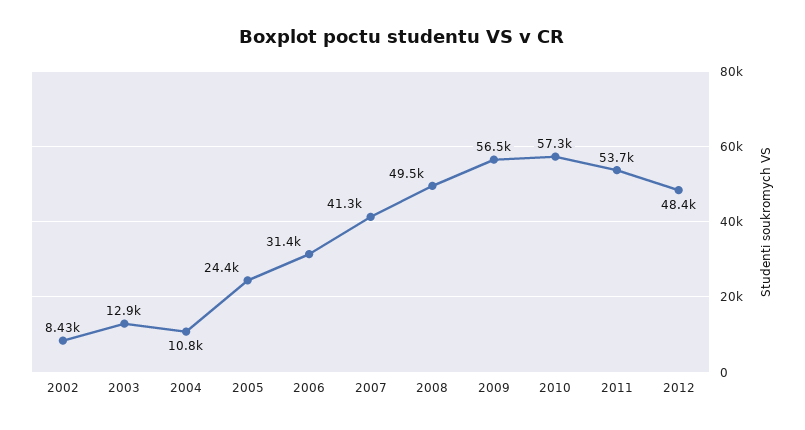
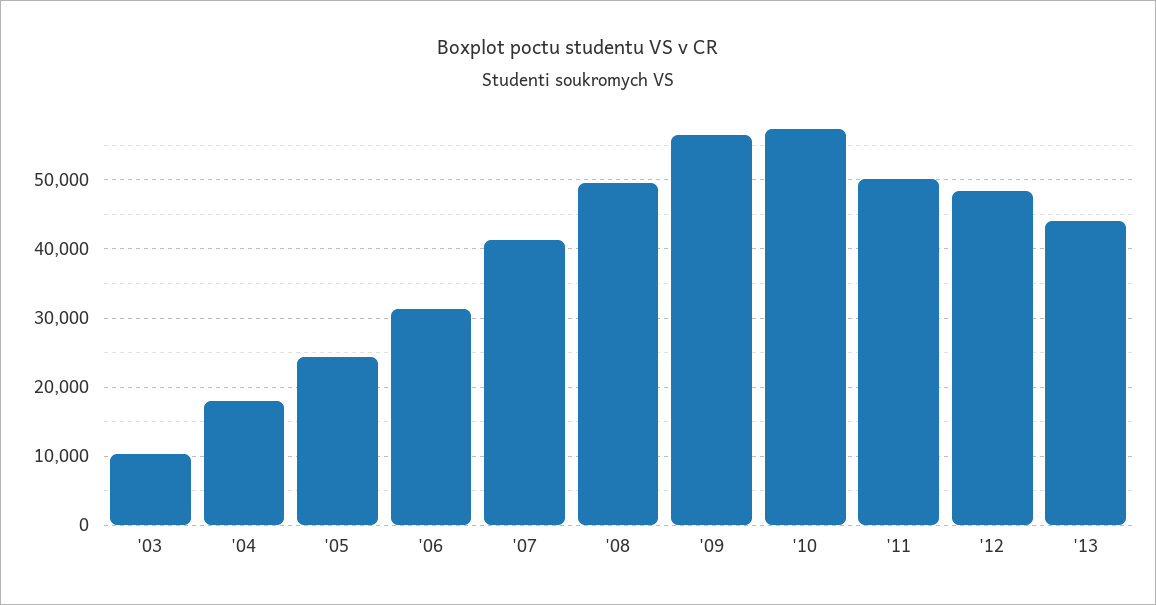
2002: 8430 -> none
2003: 12900 -> 10000
2004: 10800 -> 18000
2011: 53700 -> 50000
'13: none -> 44000

